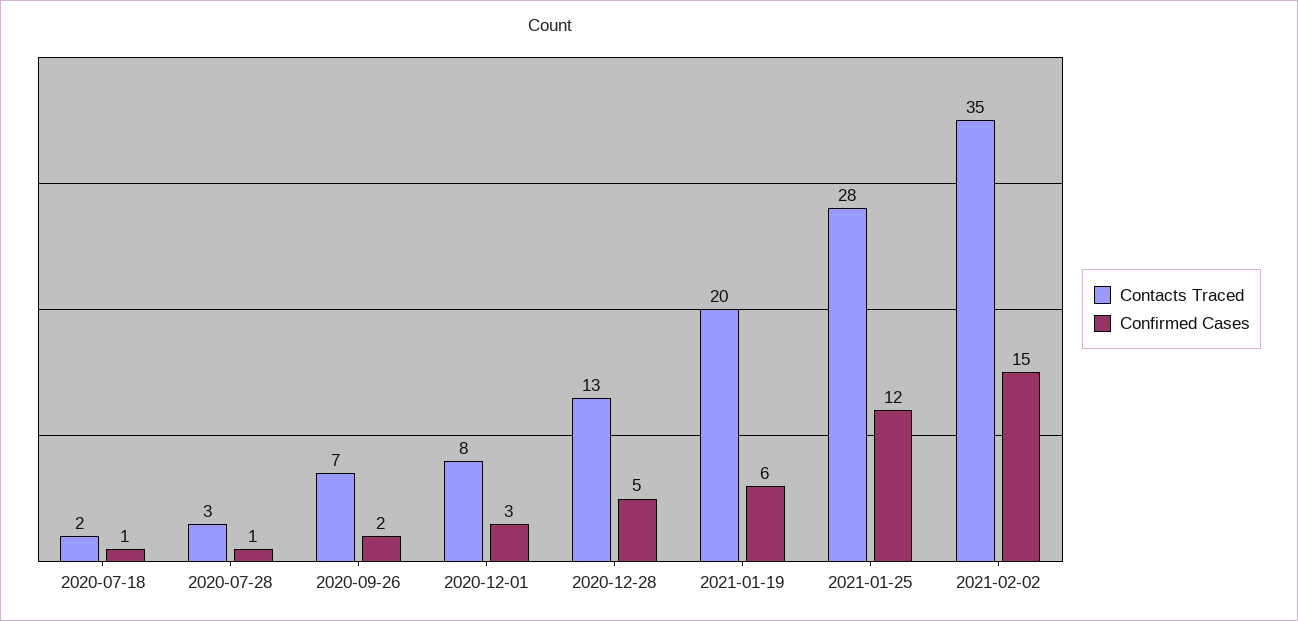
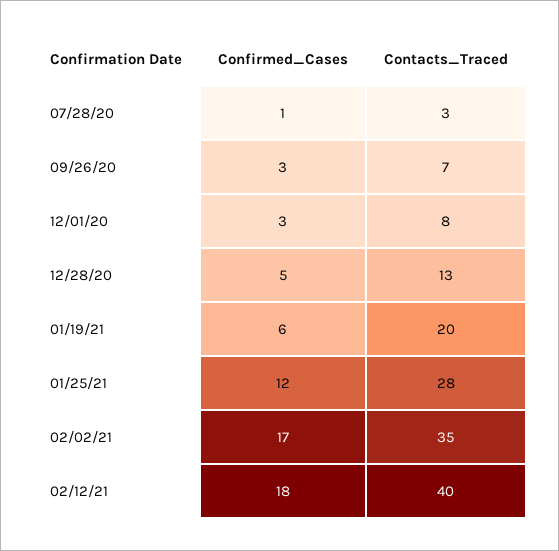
Contacts Traced, 2020-07-18: 2 -> none
Confirmed Cases, 2020-07-18: 1 -> none
Confirmed Cases, 2020-09-26: 2 -> 3
Confirmed Cases, 2021-02-02: 15 -> 17
Confirmed Cases, 02/12/21: none -> 18
Contacts Traced, 02/12/21: none -> 40

